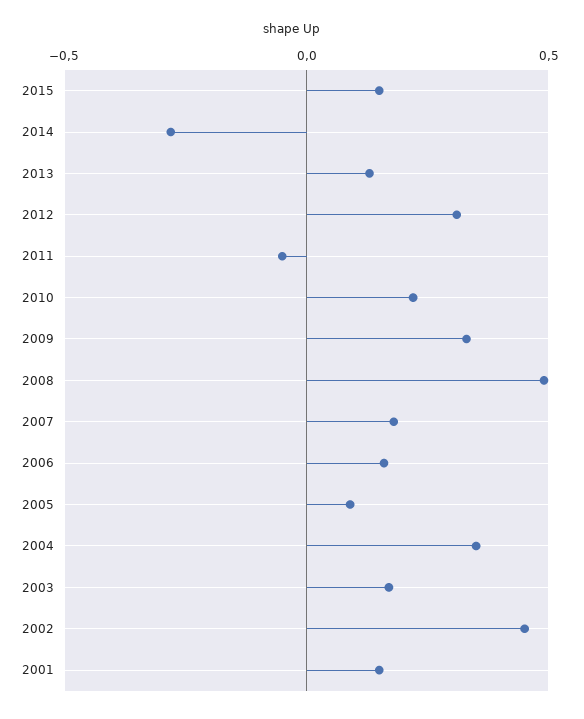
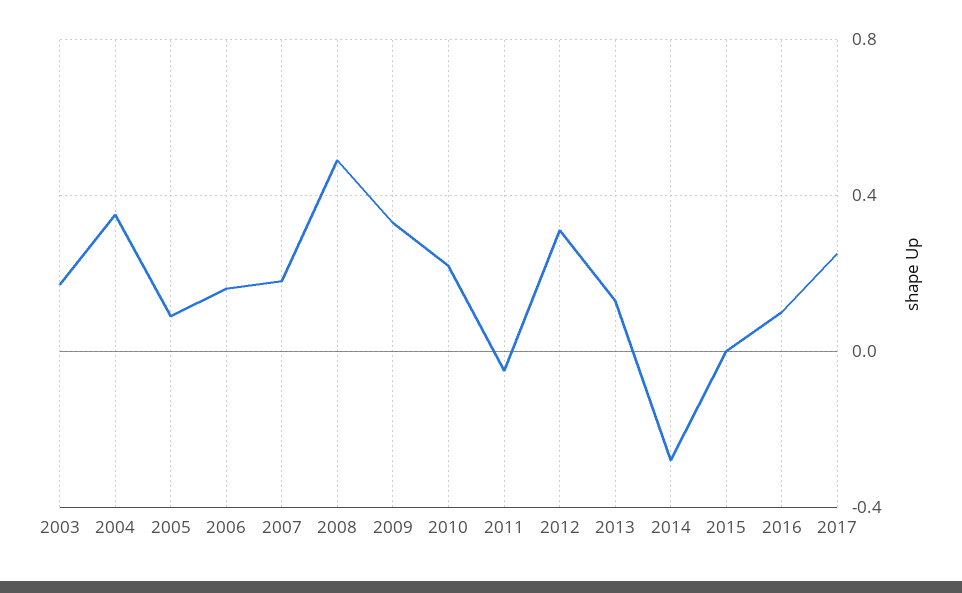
2015: 0.15 -> 0
2002: 0.45 -> none
2001: 0.15 -> none
2016: none -> 0.1
2017: none -> 0.25

